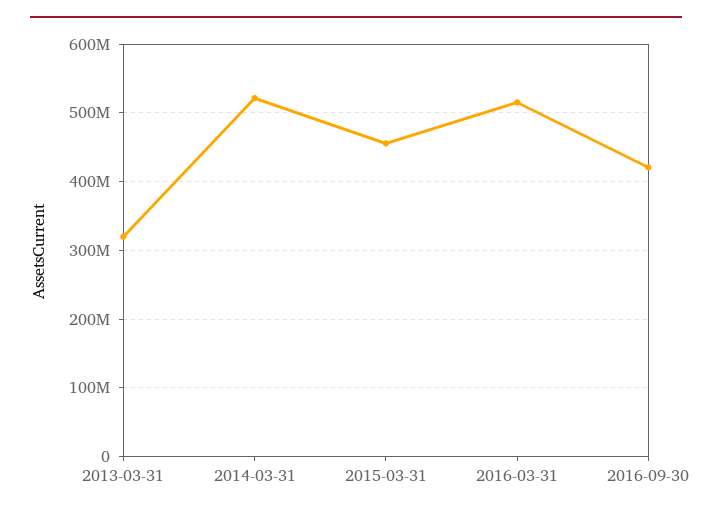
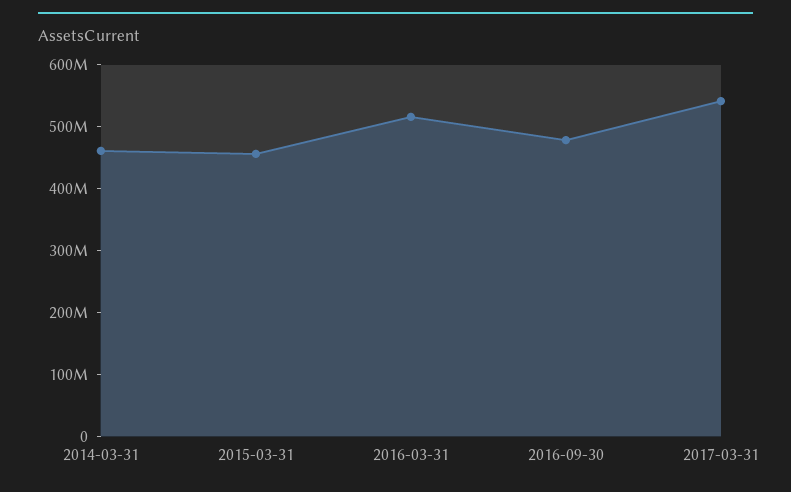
2013-03-31: 320000000 -> none
2014-03-31: 520000000 -> 460000000
2016-09-30: 420000000 -> 480000000
2017-03-31: none -> 540000000

